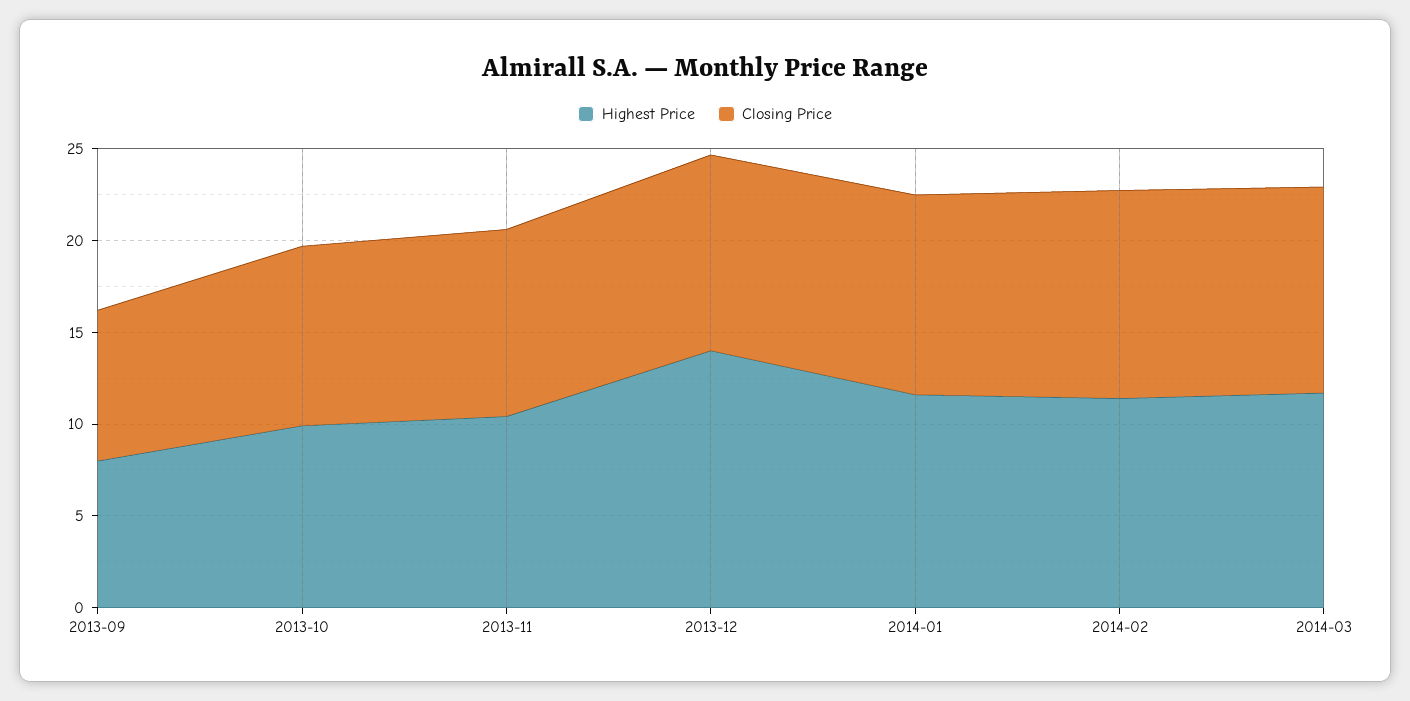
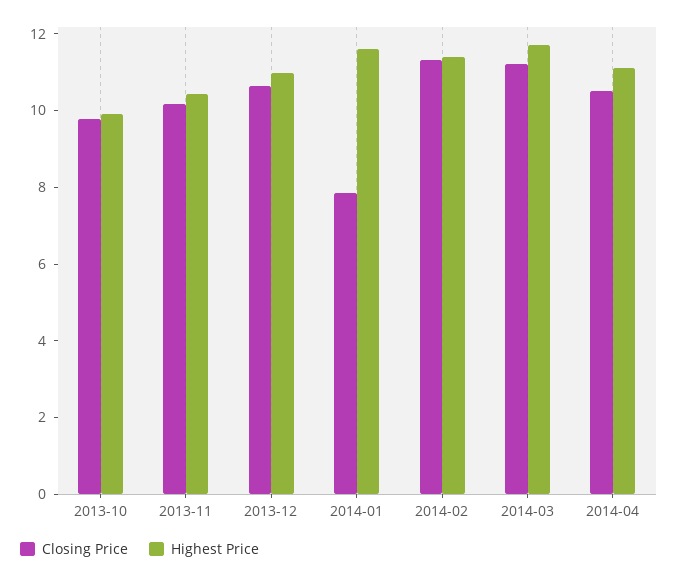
Highest Price, 2013-09: 8 -> none
Closing Price, 2013-09: 8 -> none
Highest Price, 2013-12: 14 -> 11
Closing Price, 2014-01: 11 -> 8
Closing Price, 2014-04: none -> 10.5
Highest Price, 2014-04: none -> 11

